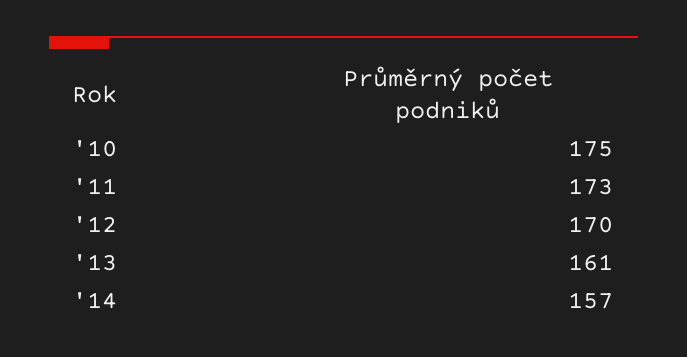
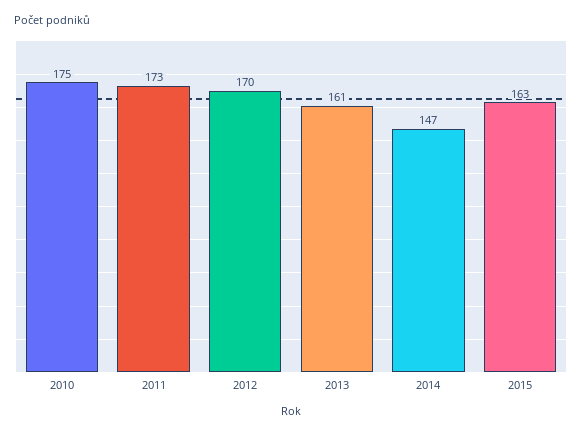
'14: 157 -> 147
2015: none -> 163

